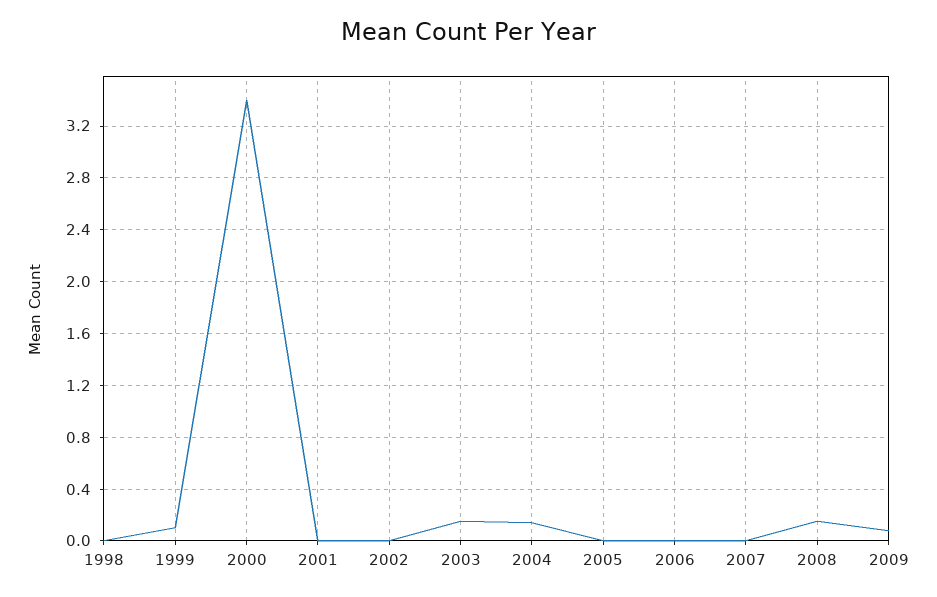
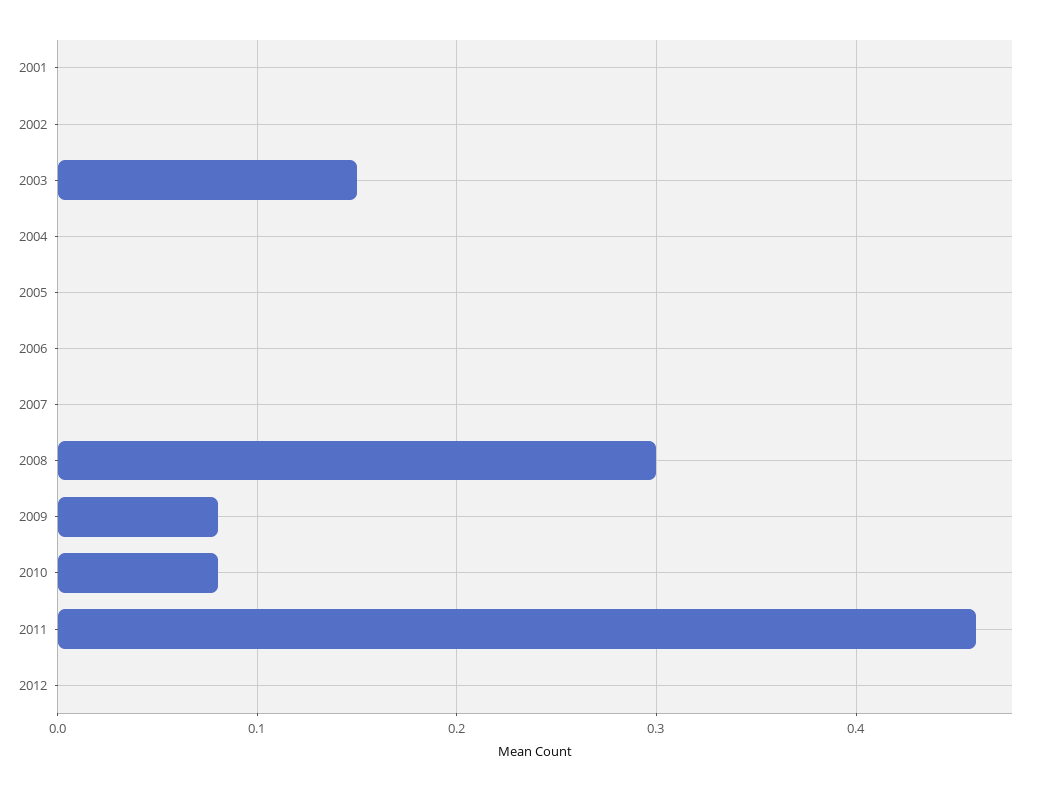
1998: 0 -> none
1999: 0.1 -> none
2000: 3.4 -> none
2004: 0.15 -> 0
2008: 0.15 -> 0.3
2010: none -> 0.08
2011: none -> 0.46
2012: none -> 0

